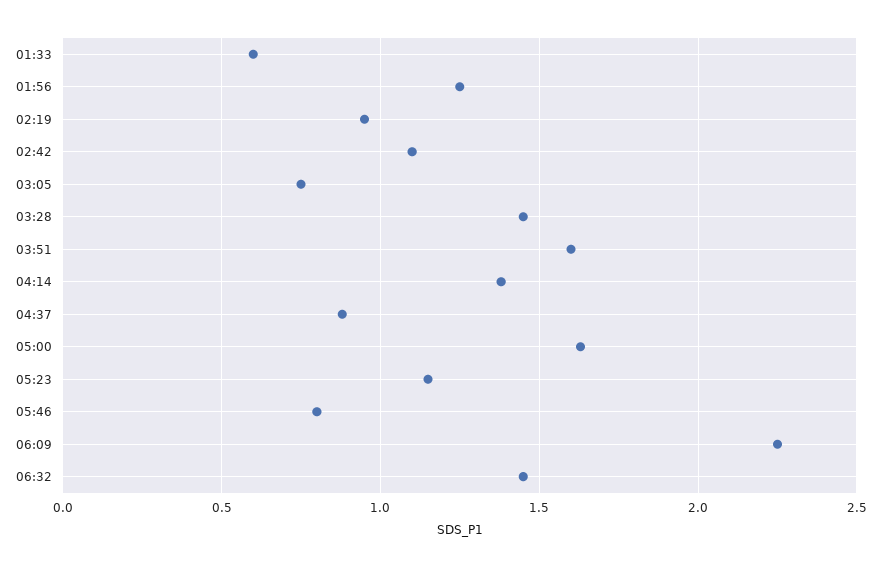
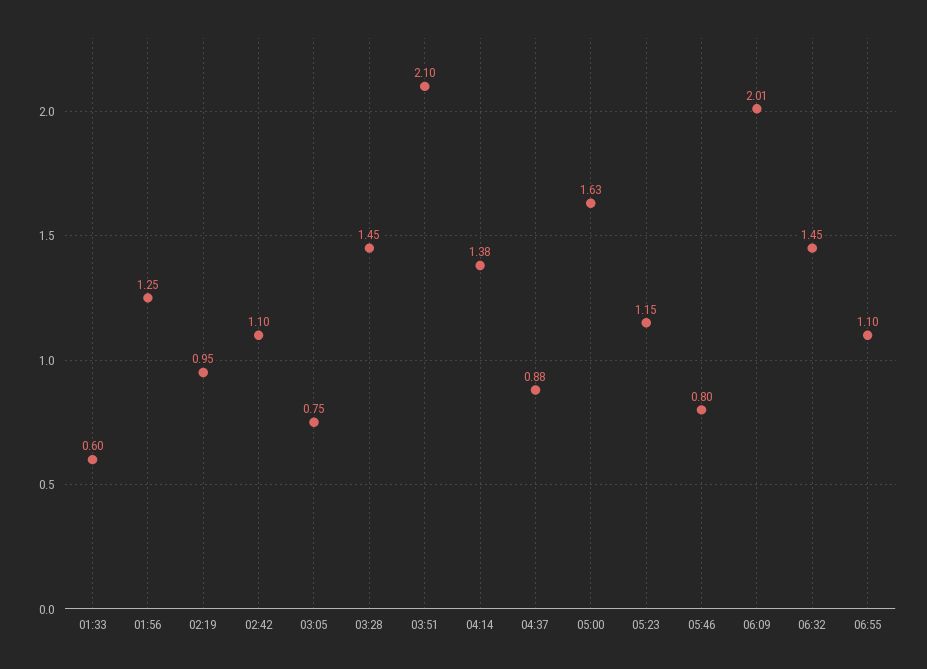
03:51: 1.6 -> 2.1
06:09: 2.25 -> 2.01
06:55: none -> 1.1

